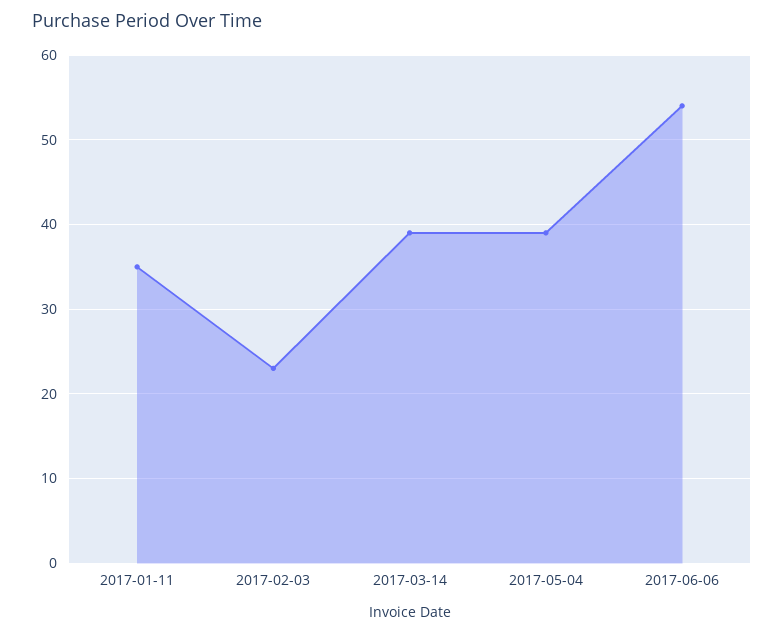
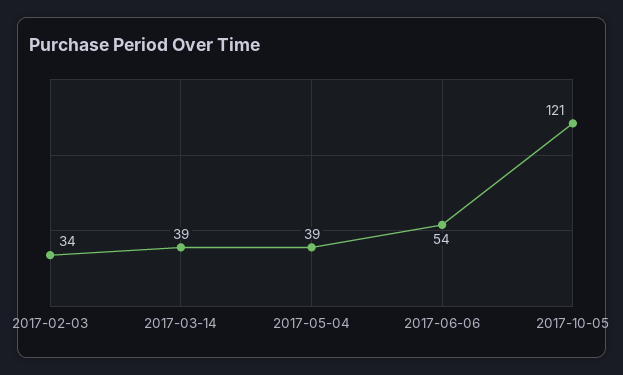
2017-01-11: 35 -> none
2017-02-03: 23 -> 34
2017-10-05: none -> 121

